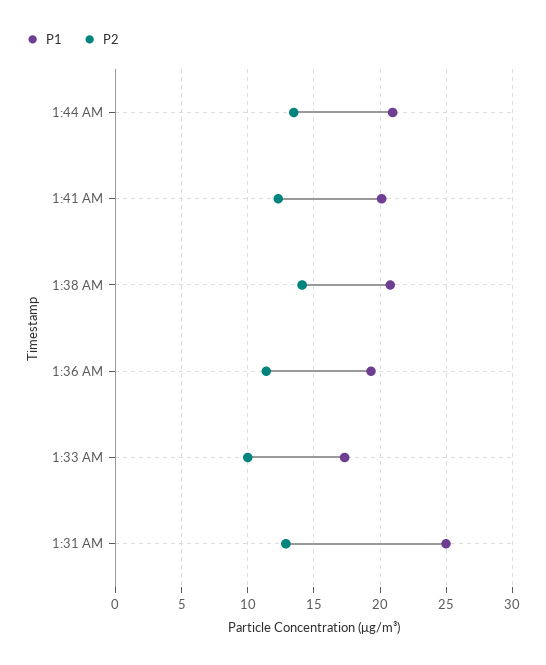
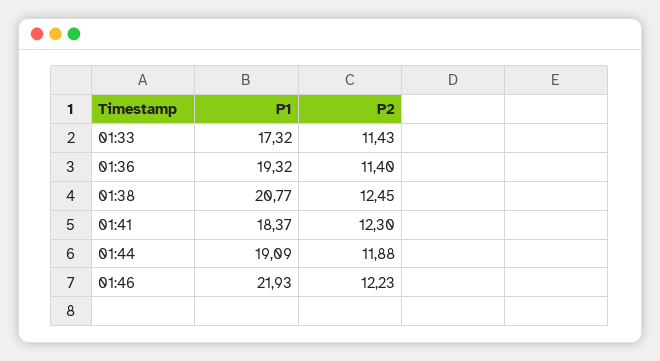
P1, 1:44 AM: 21 -> 19.09
P2, 1:44 AM: 13.5 -> 11.88
P1, 1:41 AM: 20 -> 18.37
P2, 1:38 AM: 14 -> 12.45
P2, 1:33 AM: 10 -> 11.43
P1, 1:31 AM: 25 -> none
P2, 1:31 AM: 13 -> none
P1, 01:46: none -> 21.93
P2, 01:46: none -> 12.23

